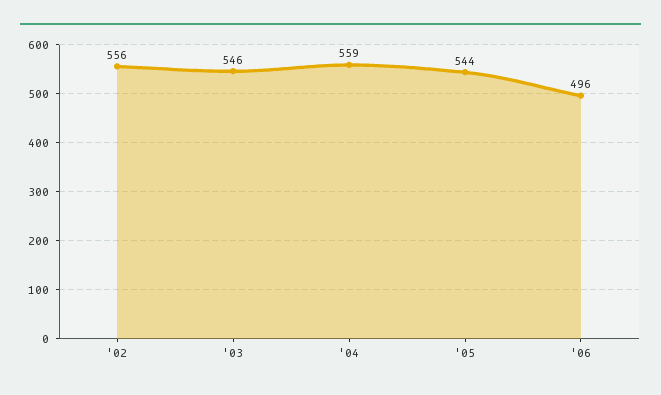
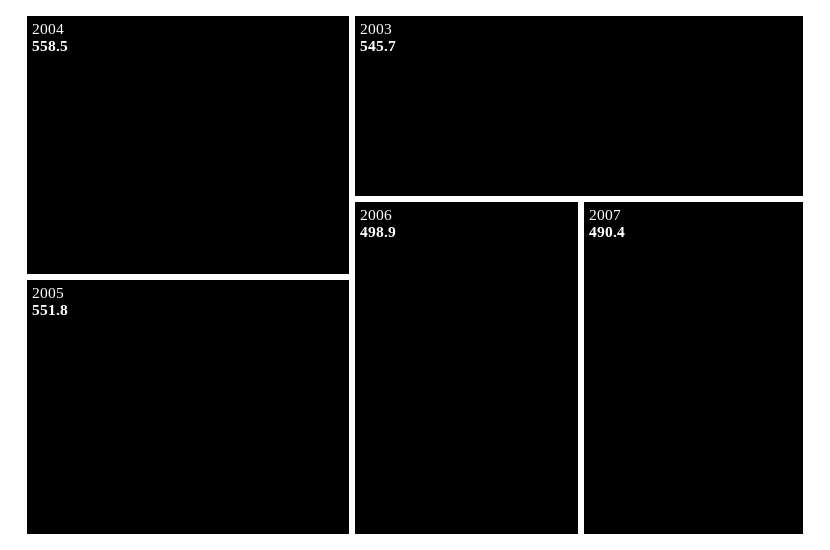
'02: 556 -> none
'05: 544 -> 551.8
'06: 496 -> 498.9
2007: none -> 490.4

